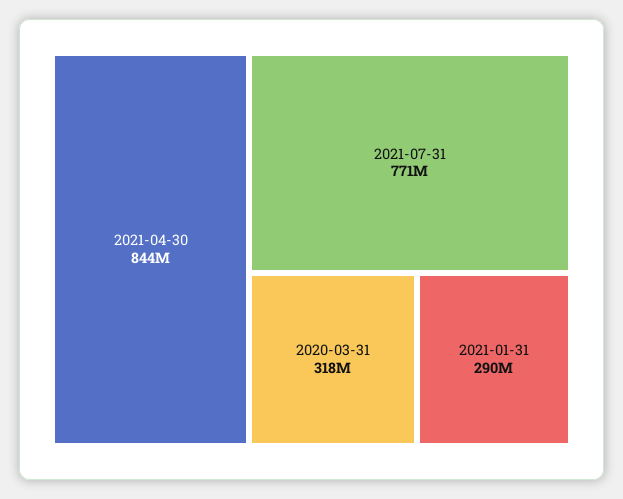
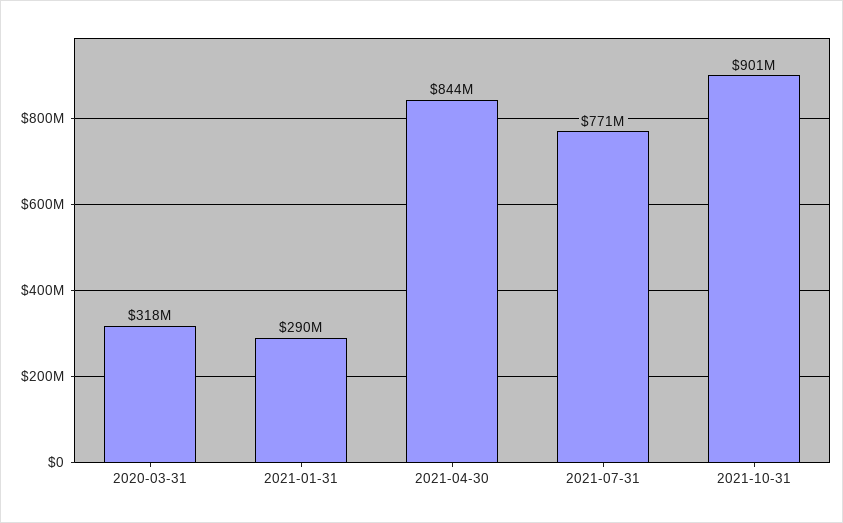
2021-10-31: none -> 901000000

